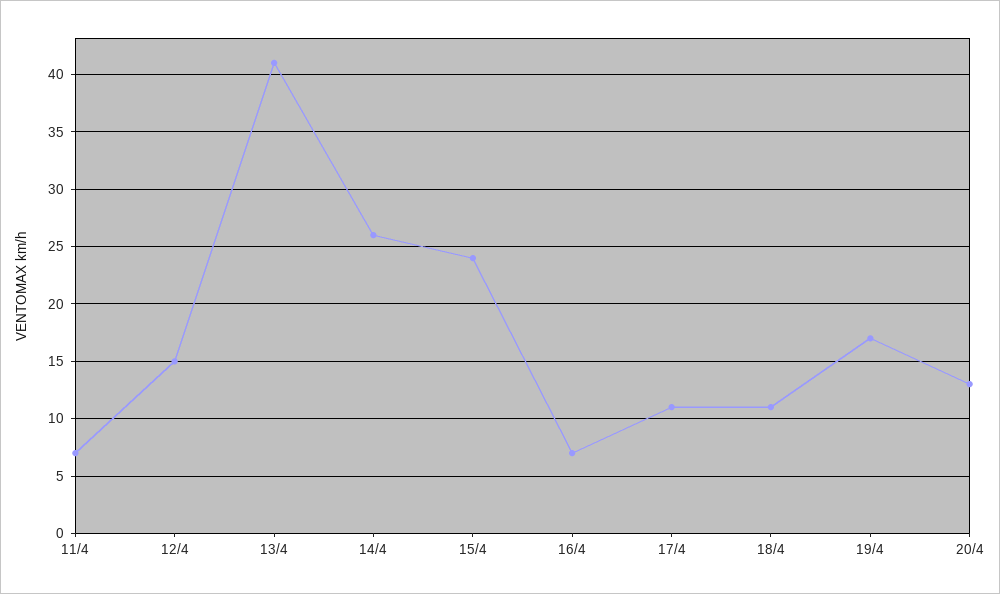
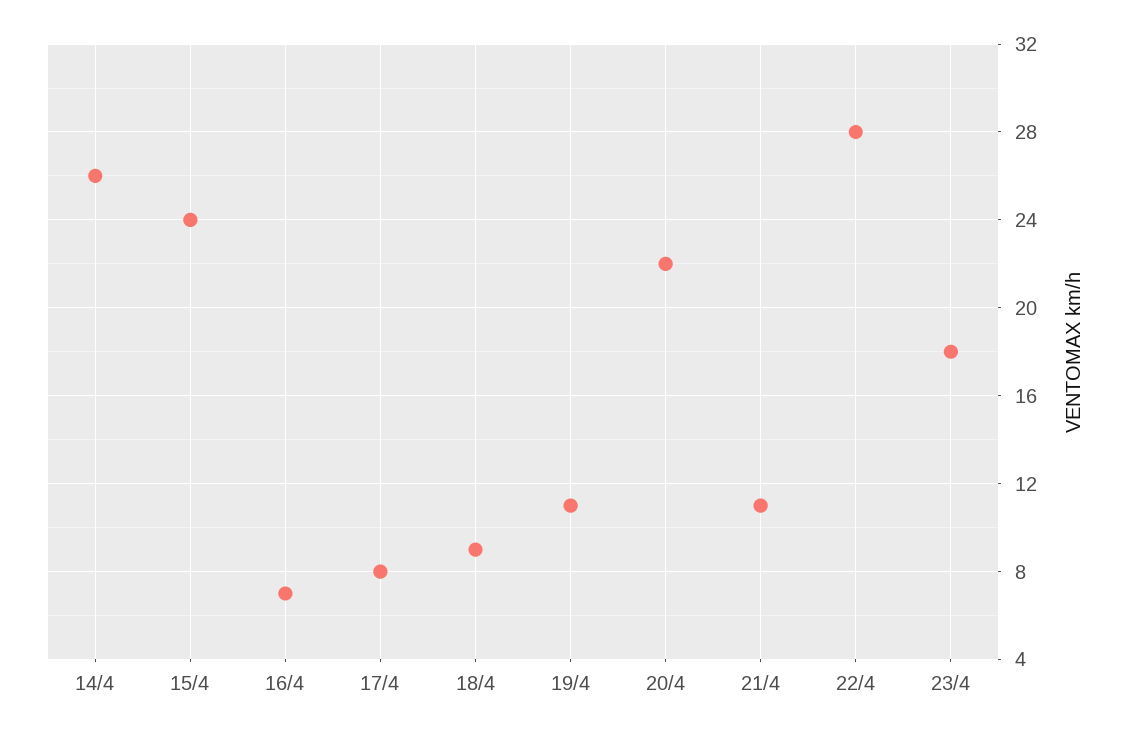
11/4: 7 -> none
12/4: 15 -> none
13/4: 41 -> none
17/4: 11 -> 8
18/4: 11 -> 9
19/4: 17 -> 11
20/4: 13 -> 22
21/4: none -> 11
22/4: none -> 28
23/4: none -> 18

